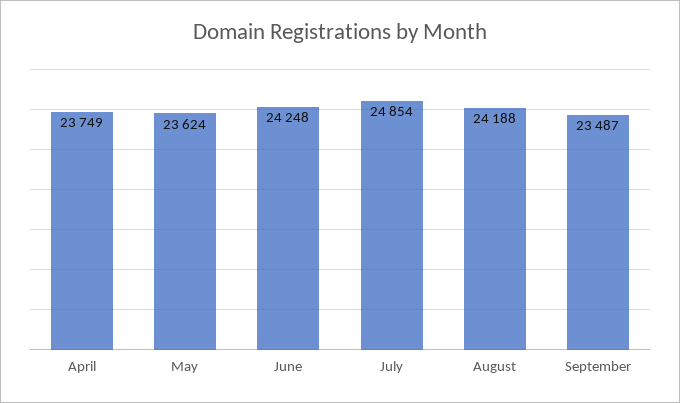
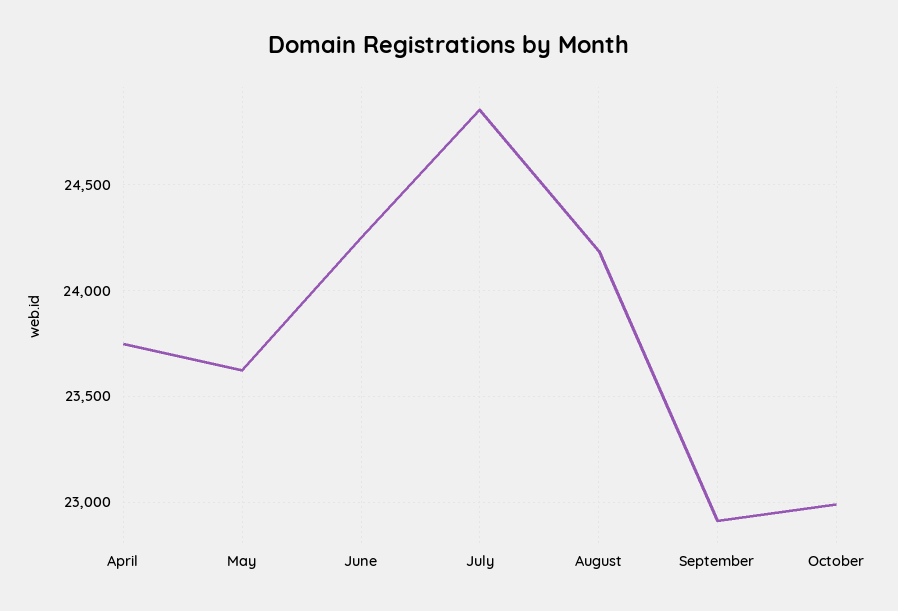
September: 23487 -> 22900
October: none -> 23000

